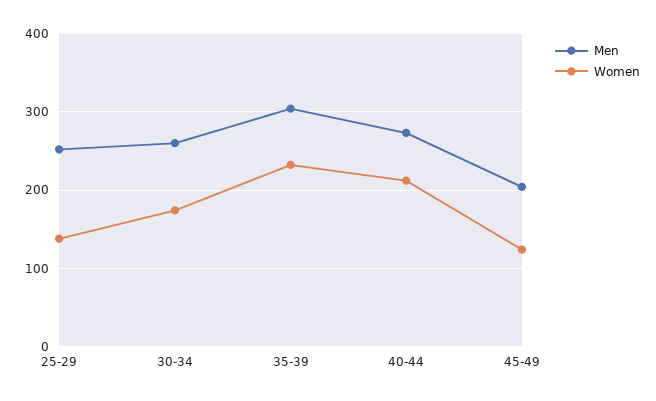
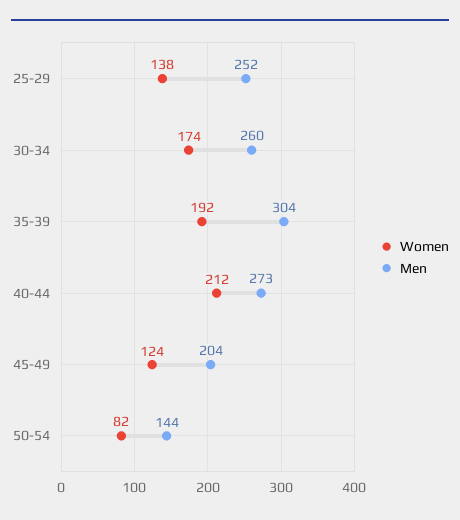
Women, 35-39: 230 -> 192
Women, 50-54: none -> 82
Men, 50-54: none -> 144

